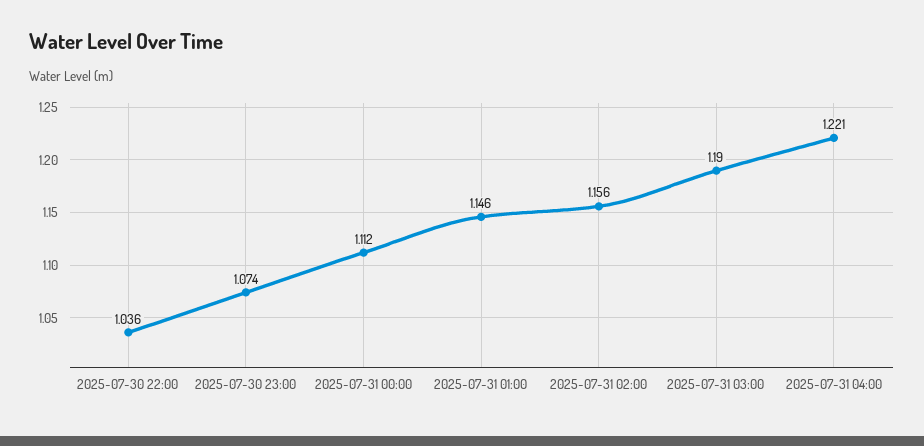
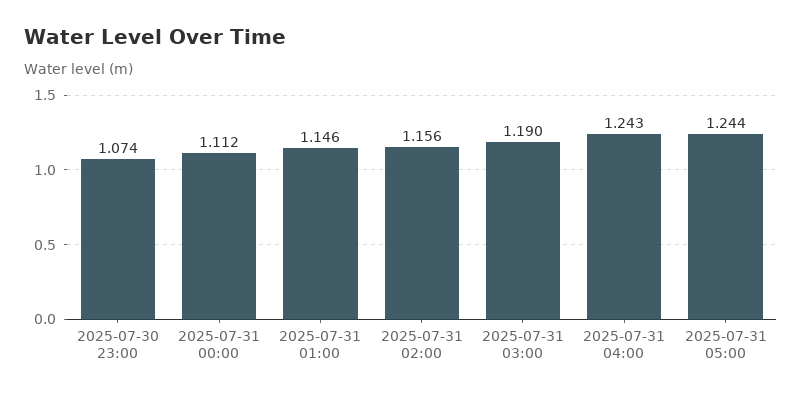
2025-07-30 22:00: 1.036 -> none
2025-07-31 04:00: 1.221 -> 1.243
2025-07-31 05:00: none -> 1.244

